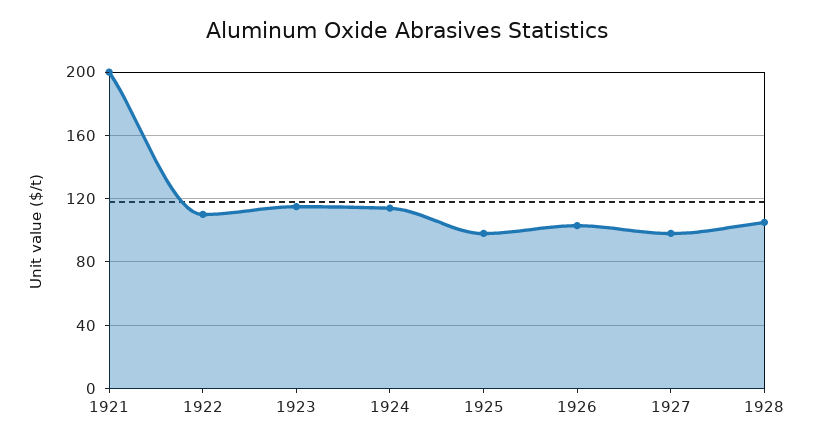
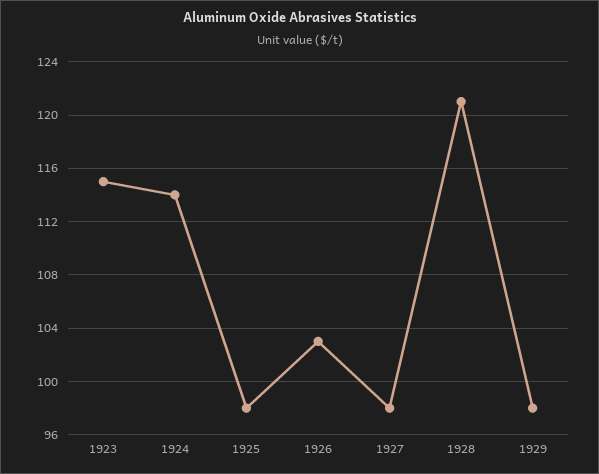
1921: 200 -> none
1922: 110 -> none
1928: 105 -> 121
1929: none -> 98

